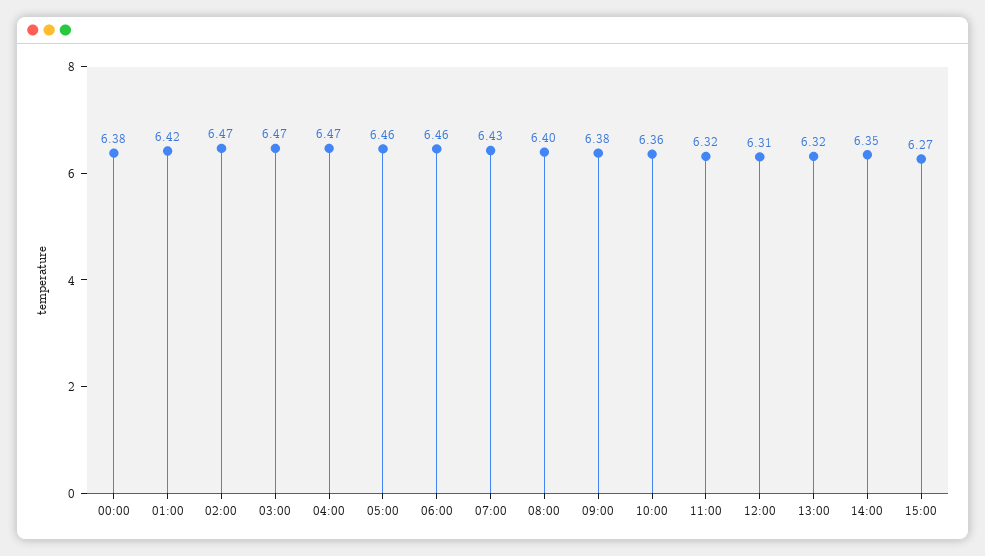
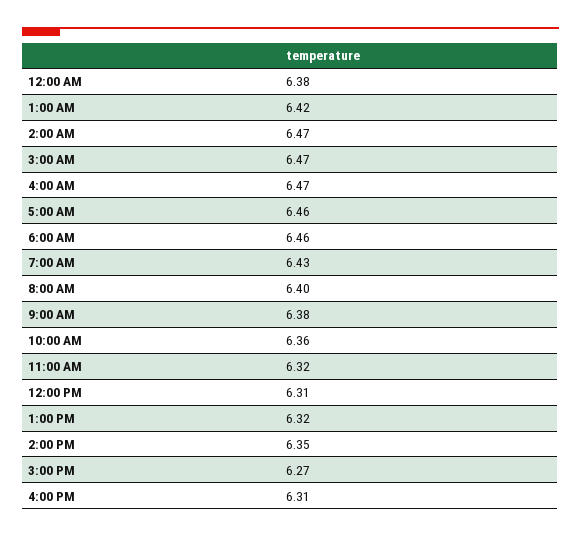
4:00 PM: none -> 6.31

